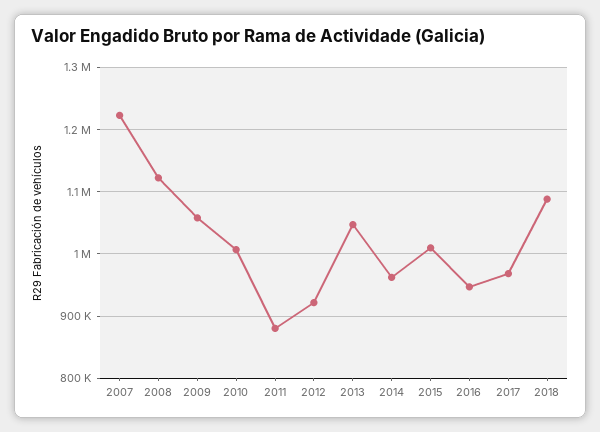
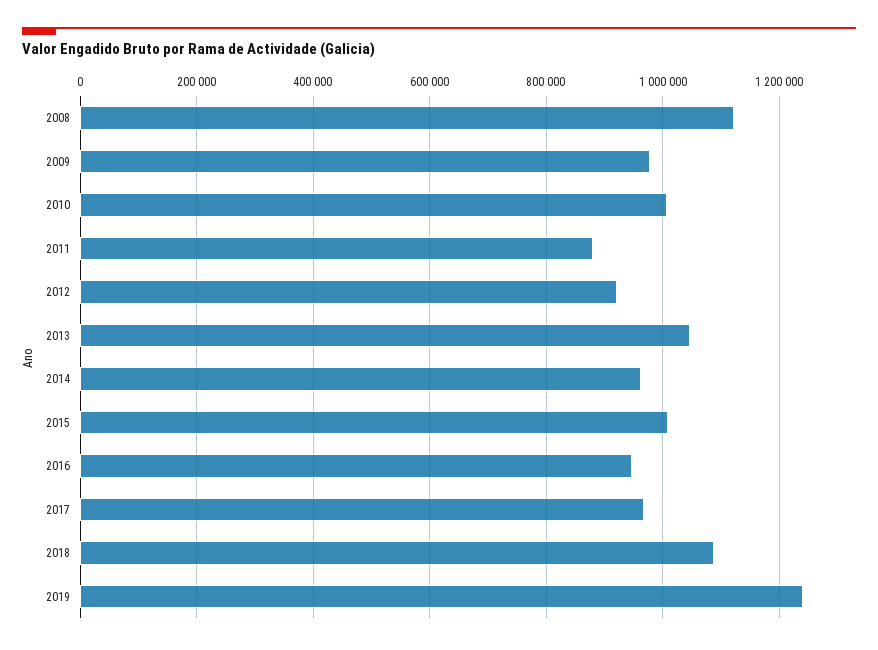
2007: 1220000 -> none
2009: 1060000 -> 980000
2019: none -> 1240000

